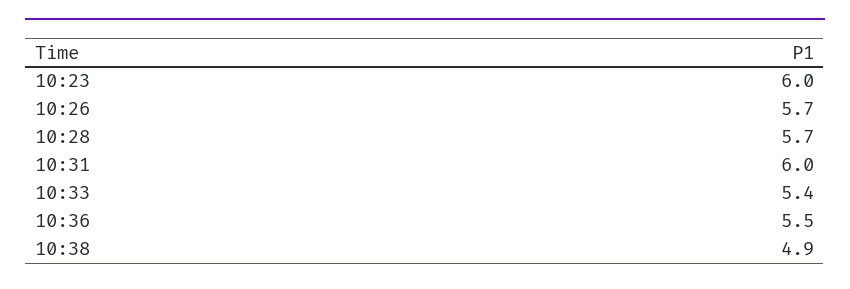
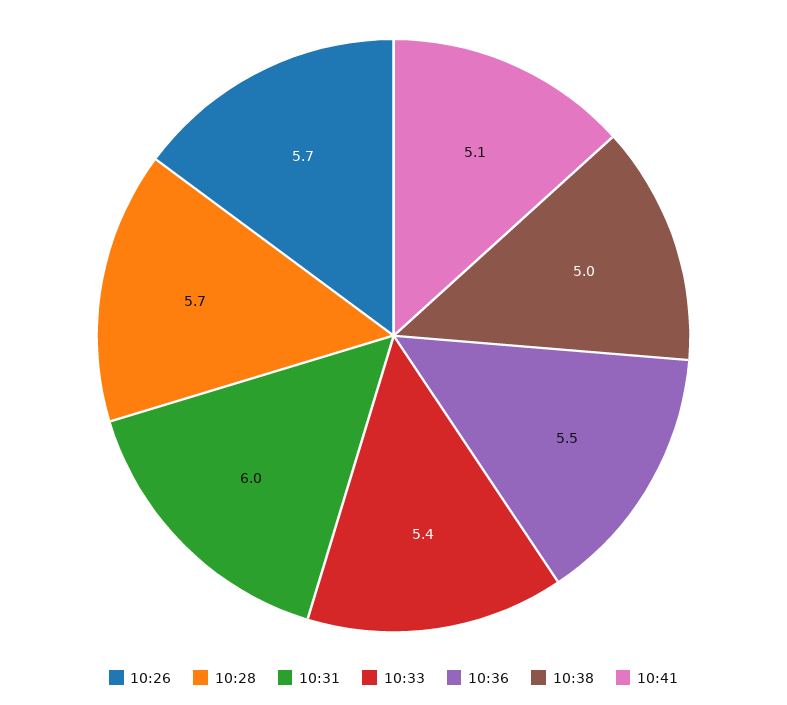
10:23: 6 -> none
10:38: 4.9 -> 5
10:41: none -> 5.1

